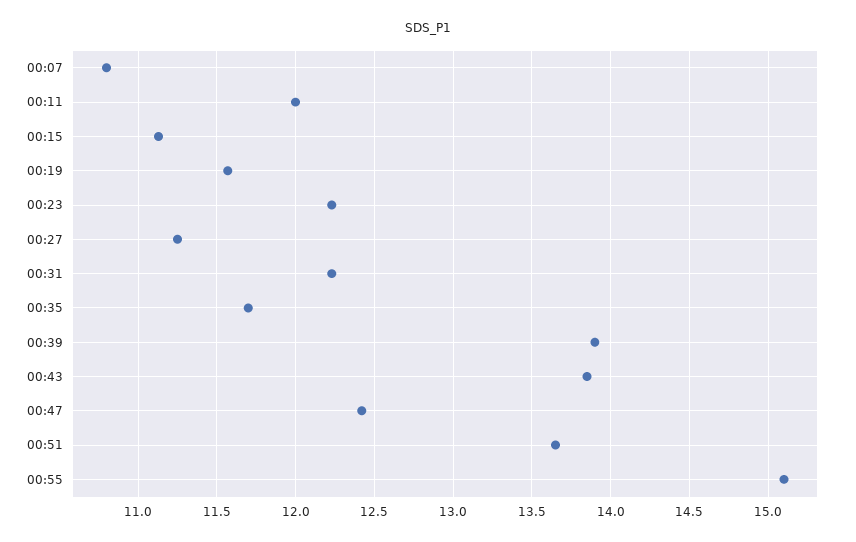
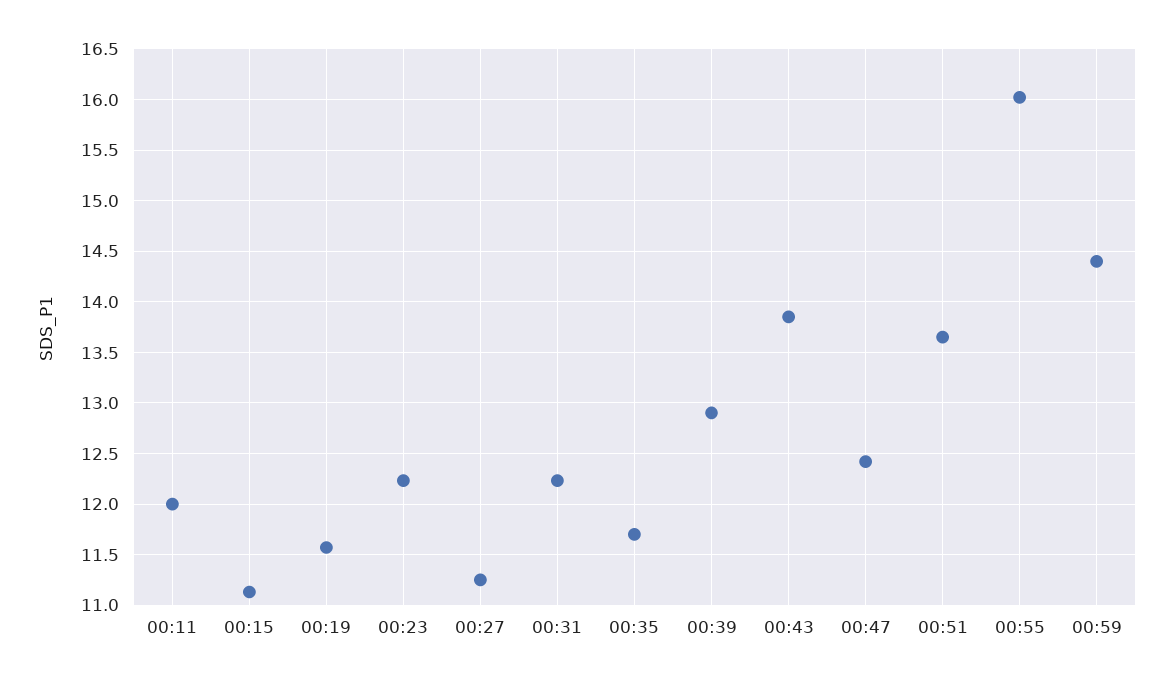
00:07: 10.8 -> none
00:39: 13.9 -> 12.9
00:55: 15.1 -> 16
00:59: none -> 14.4

